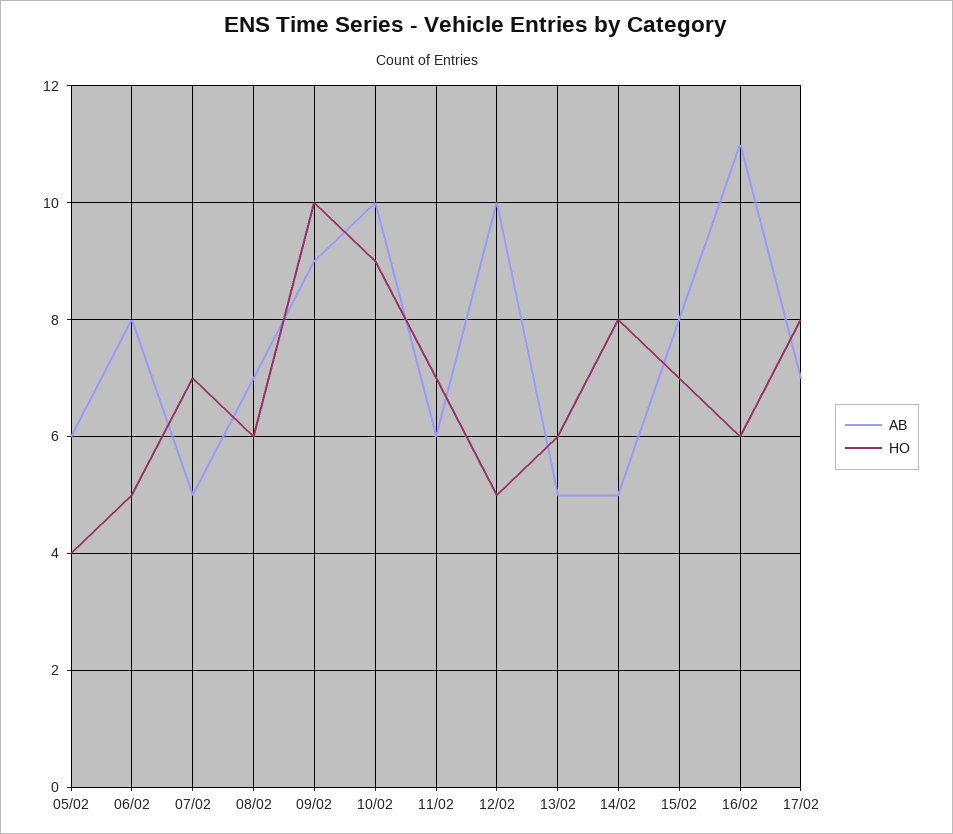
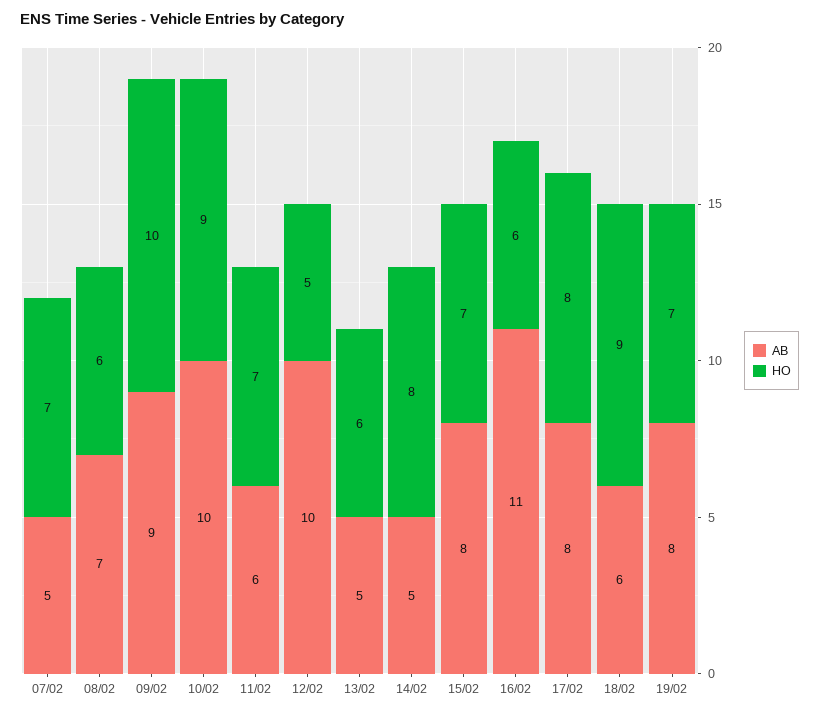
AB, 05/02: 6 -> none
HO, 05/02: 4 -> none
AB, 06/02: 8 -> none
HO, 06/02: 5 -> none
AB, 17/02: 7 -> 8
AB, 18/02: none -> 6
HO, 18/02: none -> 9
AB, 19/02: none -> 8
HO, 19/02: none -> 7

